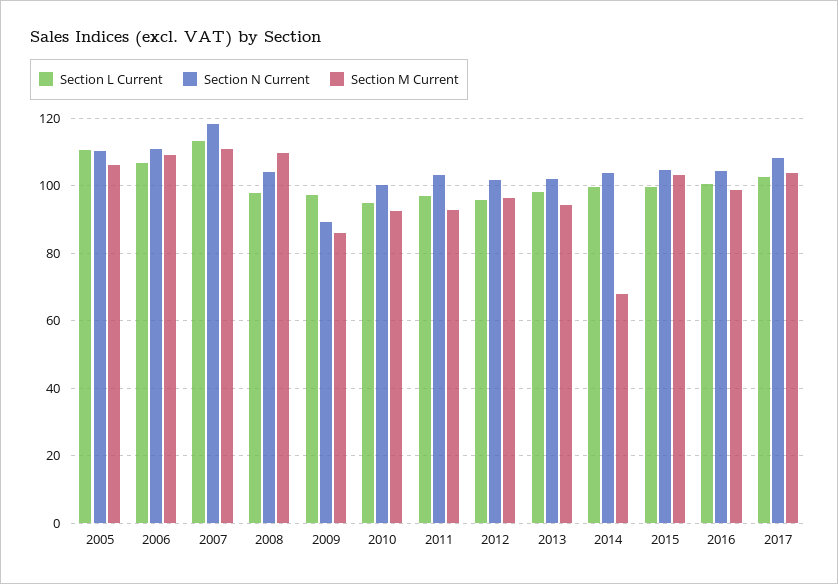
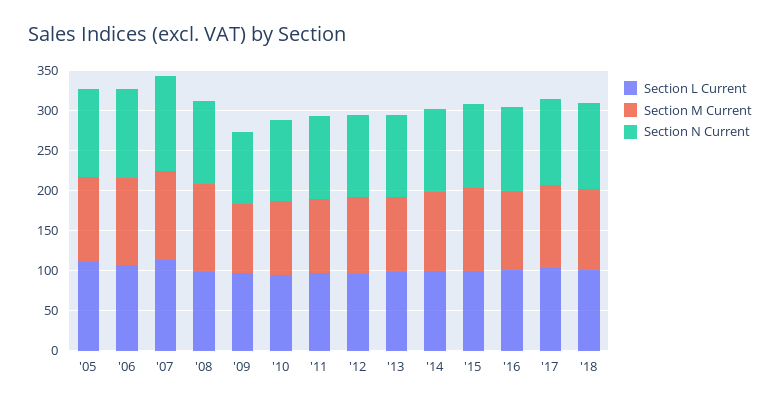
Section M Current, 2014: 68 -> 100
Section L Current, '18: none -> 100
Section M Current, '18: none -> 100
Section N Current, '18: none -> 110

